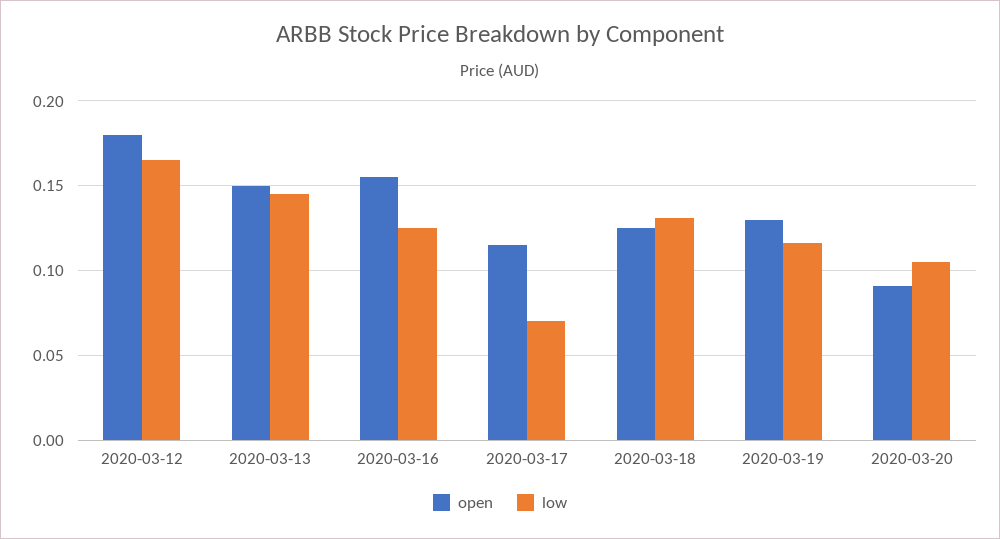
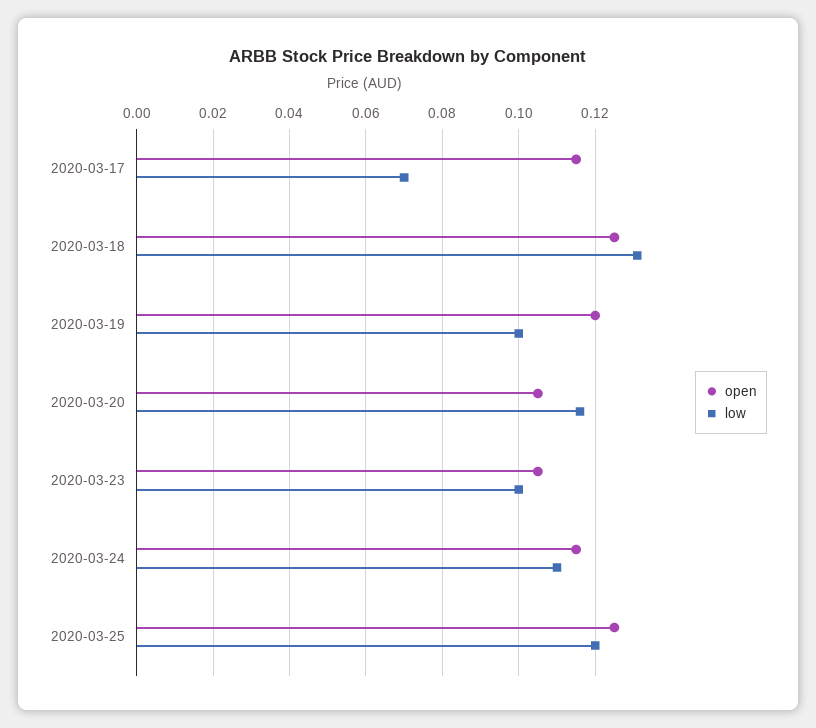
open, 2020-03-12: 0.18 -> none
low, 2020-03-12: 0.165 -> none
open, 2020-03-13: 0.15 -> none
low, 2020-03-13: 0.145 -> none
open, 2020-03-16: 0.155 -> none
low, 2020-03-16: 0.125 -> none
open, 2020-03-19: 0.13 -> 0.12
low, 2020-03-19: 0.115 -> 0.1
open, 2020-03-20: 0.09 -> 0.105
low, 2020-03-20: 0.105 -> 0.115
open, 2020-03-23: none -> 0.105
low, 2020-03-23: none -> 0.1
open, 2020-03-24: none -> 0.115
low, 2020-03-24: none -> 0.11
open, 2020-03-25: none -> 0.125
low, 2020-03-25: none -> 0.12

